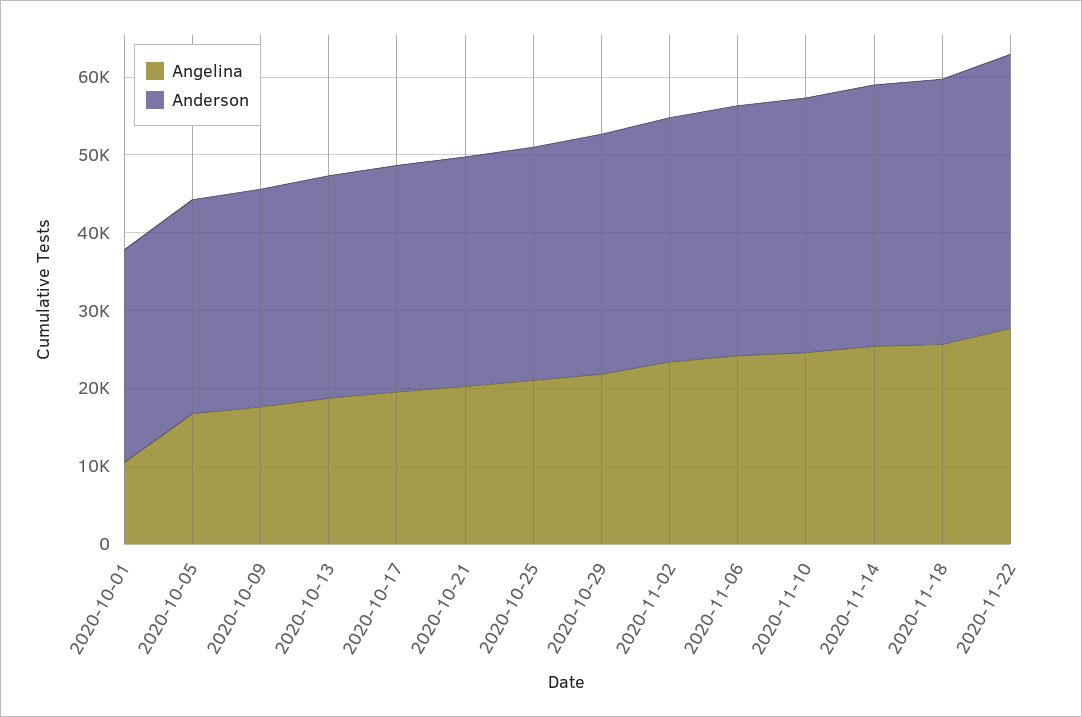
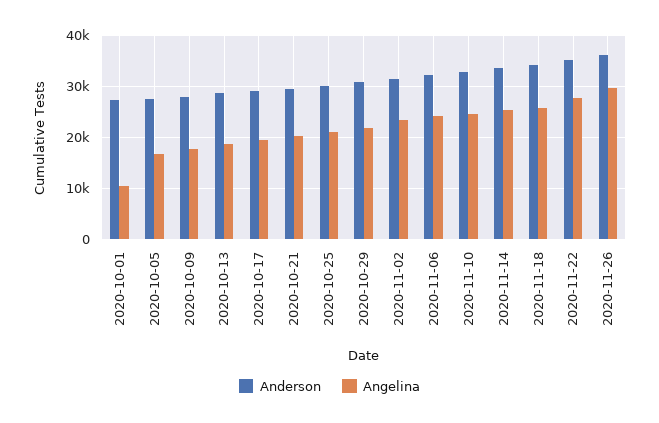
Anderson, 2020-11-26: none -> 36000
Angelina, 2020-11-26: none -> 30000

